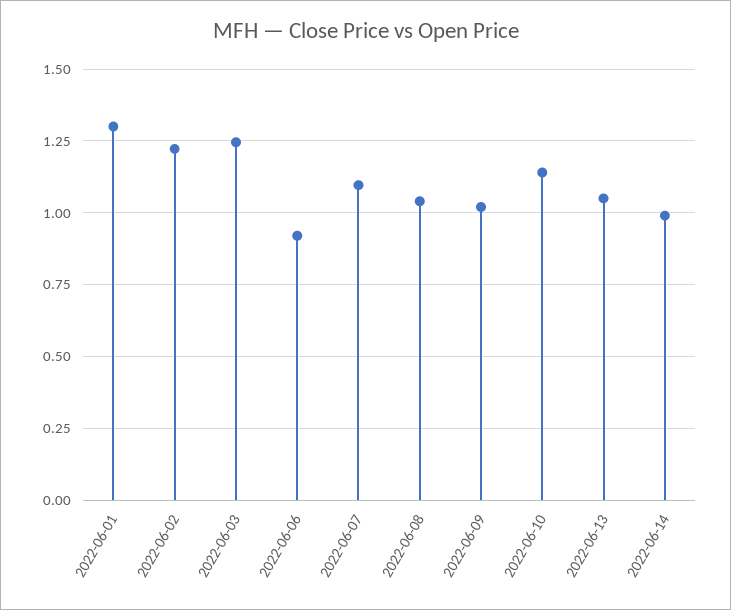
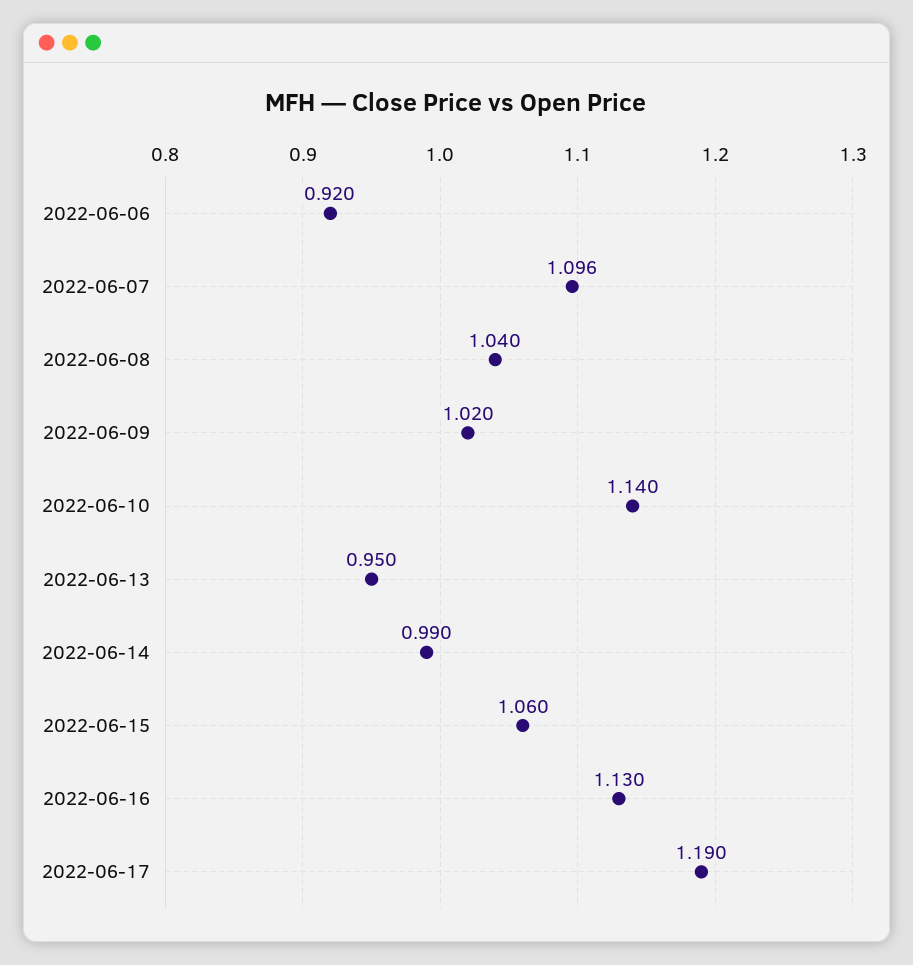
2022-06-01: 1.3 -> none
2022-06-02: 1.225 -> none
2022-06-03: 1.25 -> none
2022-06-13: 1.05 -> 0.95
2022-06-15: none -> 1.06
2022-06-16: none -> 1.13
2022-06-17: none -> 1.19

